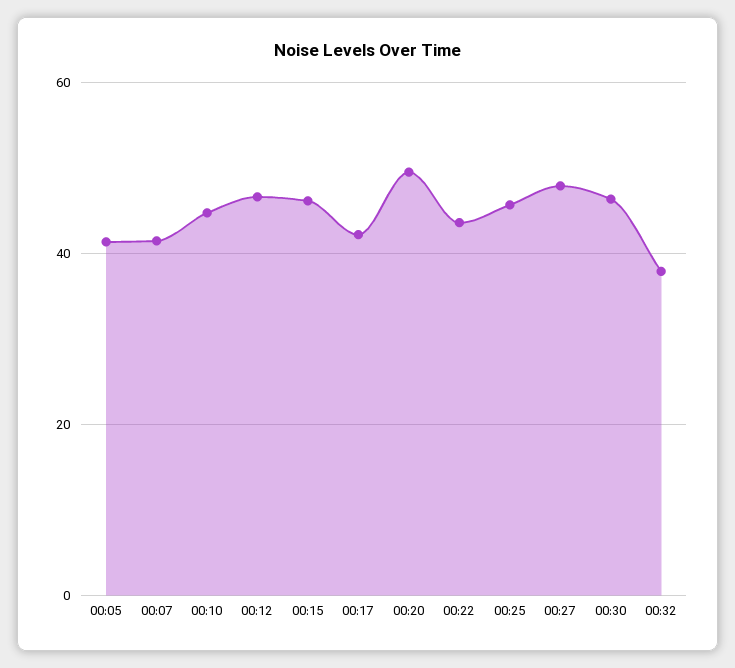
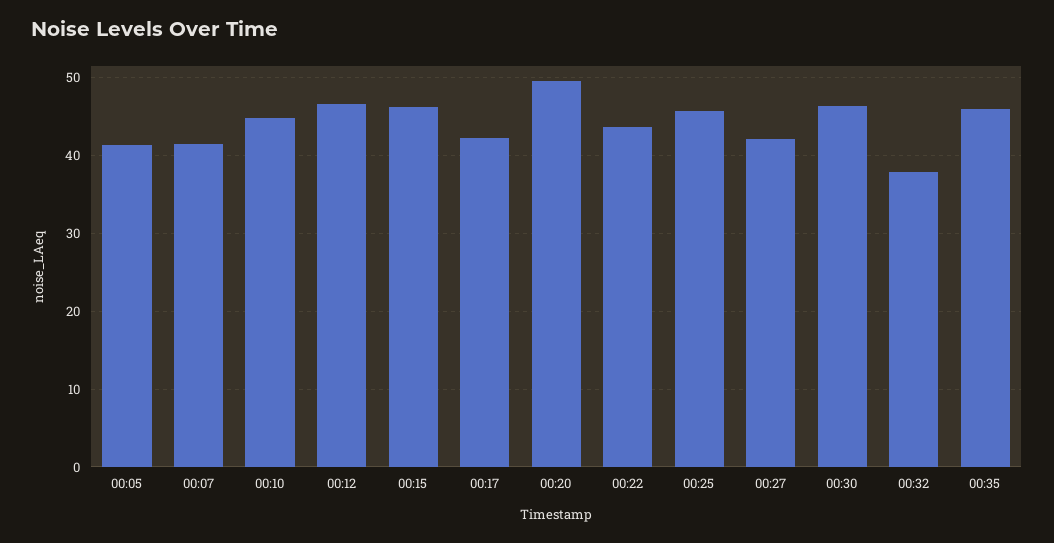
00:27: 48 -> 42
00:35: none -> 46

